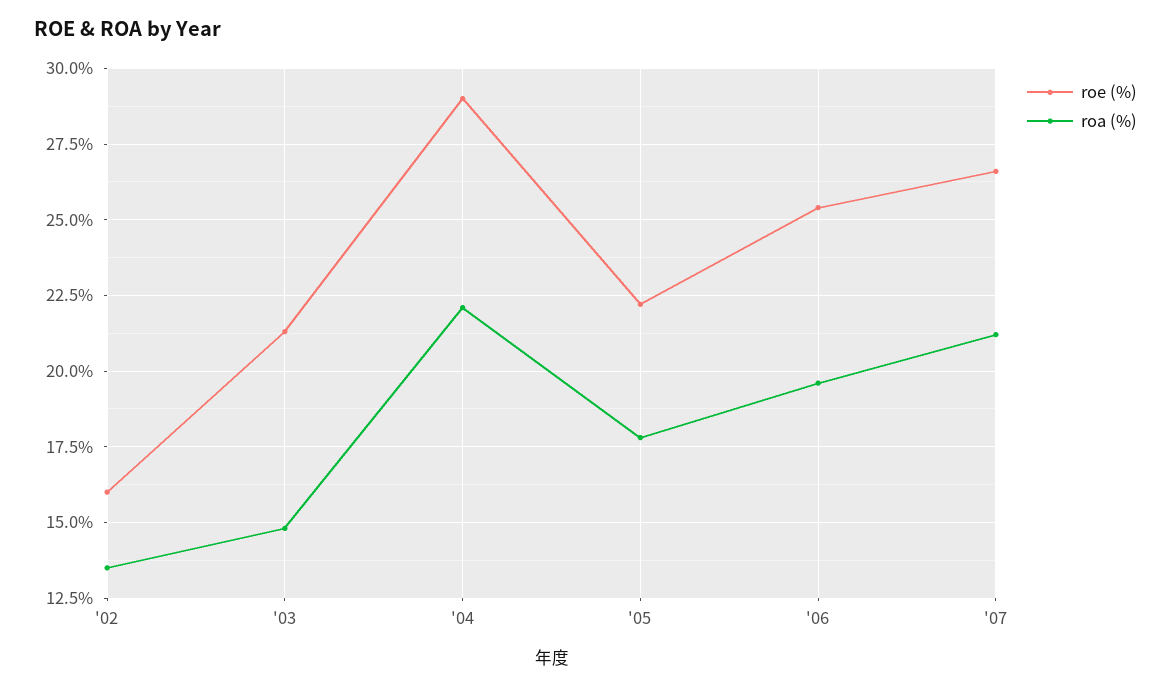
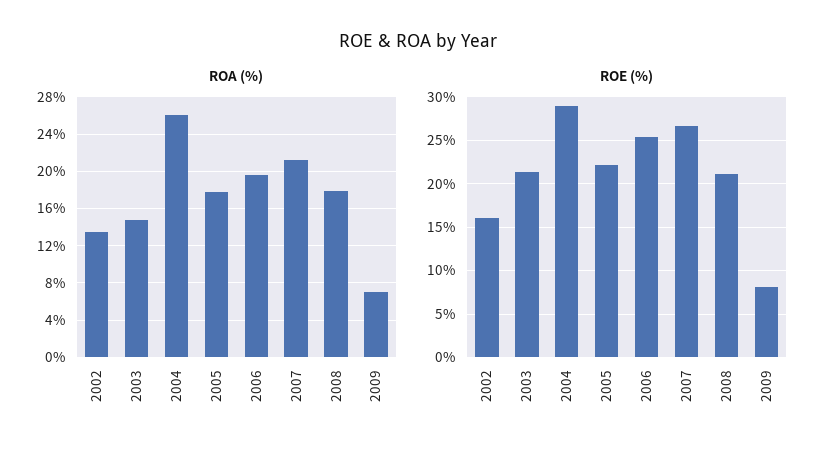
roa (%), '04: 22 -> 26
roa (%), 2008: none -> 18
roa (%), 2009: none -> 7
roe (%), 2008: none -> 21
roe (%), 2009: none -> 8

